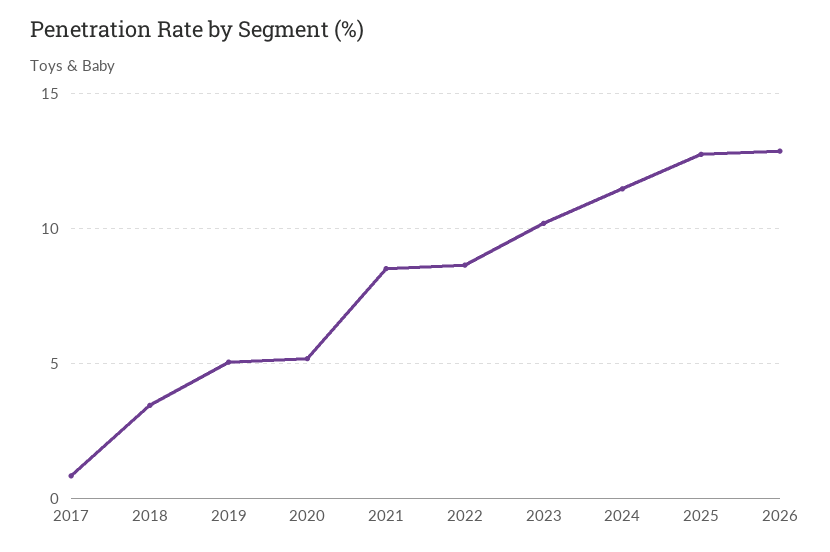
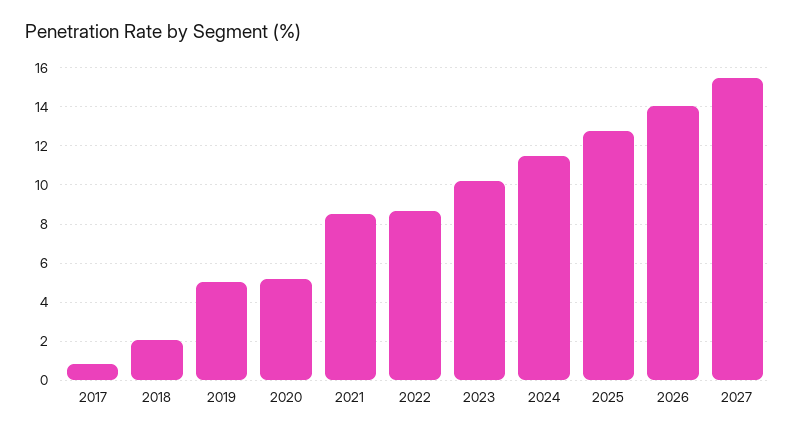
2018: 3.5 -> 2
2026: 13 -> 14
2027: none -> 15.5

